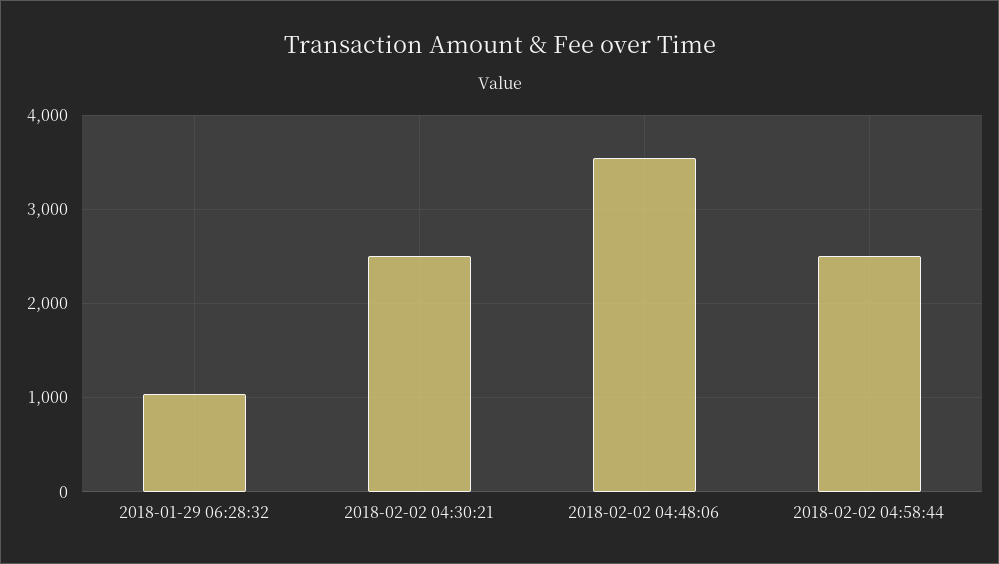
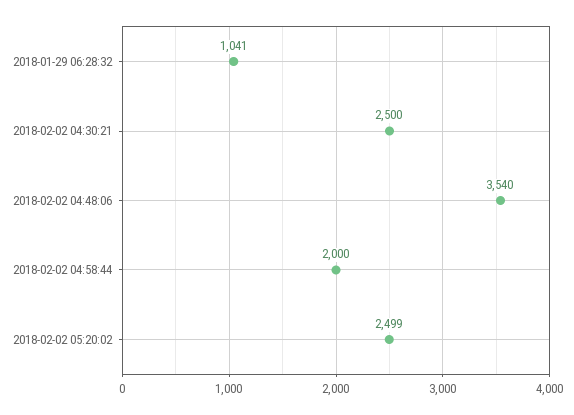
2018-02-02 04:58:44: 2500 -> 2000
2018-02-02 05:20:02: none -> 2499

